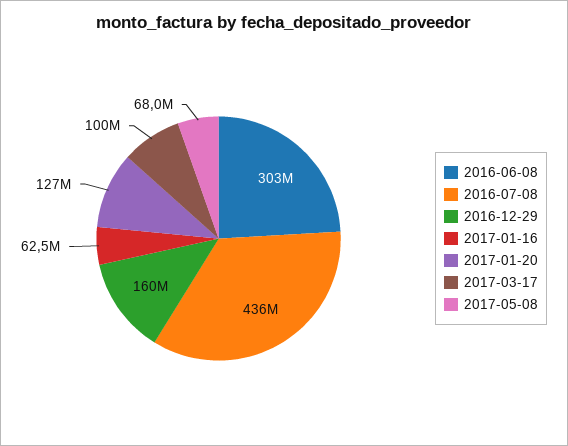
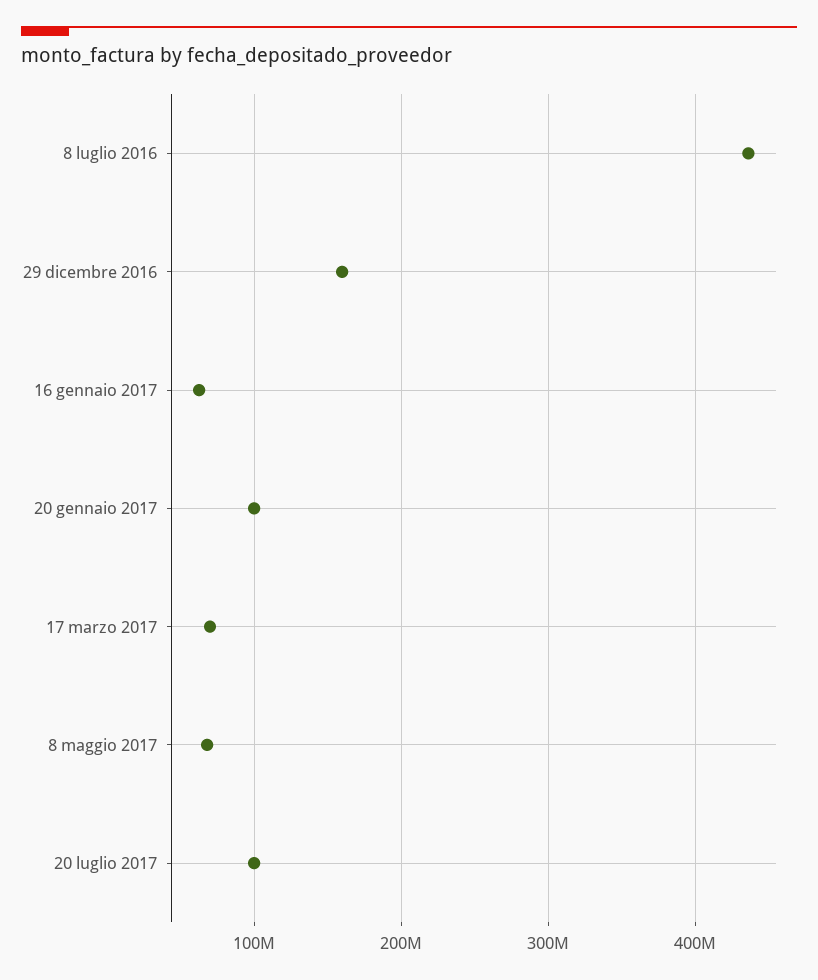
2016-06-08: 303000000 -> none
2017-01-20: 127000000 -> 100000000
2017-03-17: 100000000 -> 70000000
20 luglio 2017: none -> 100000000

